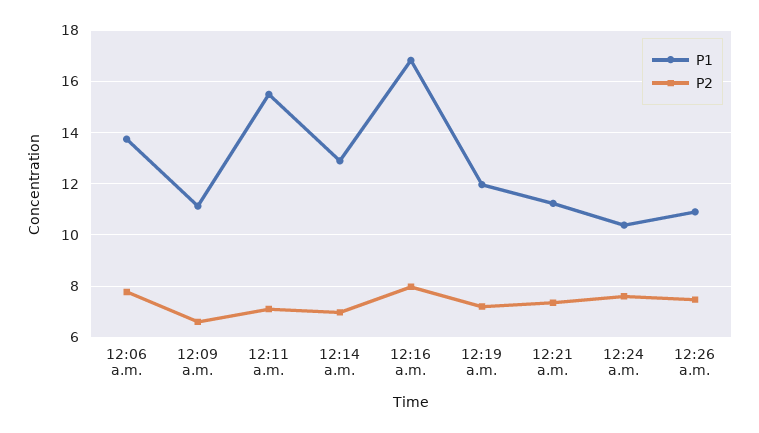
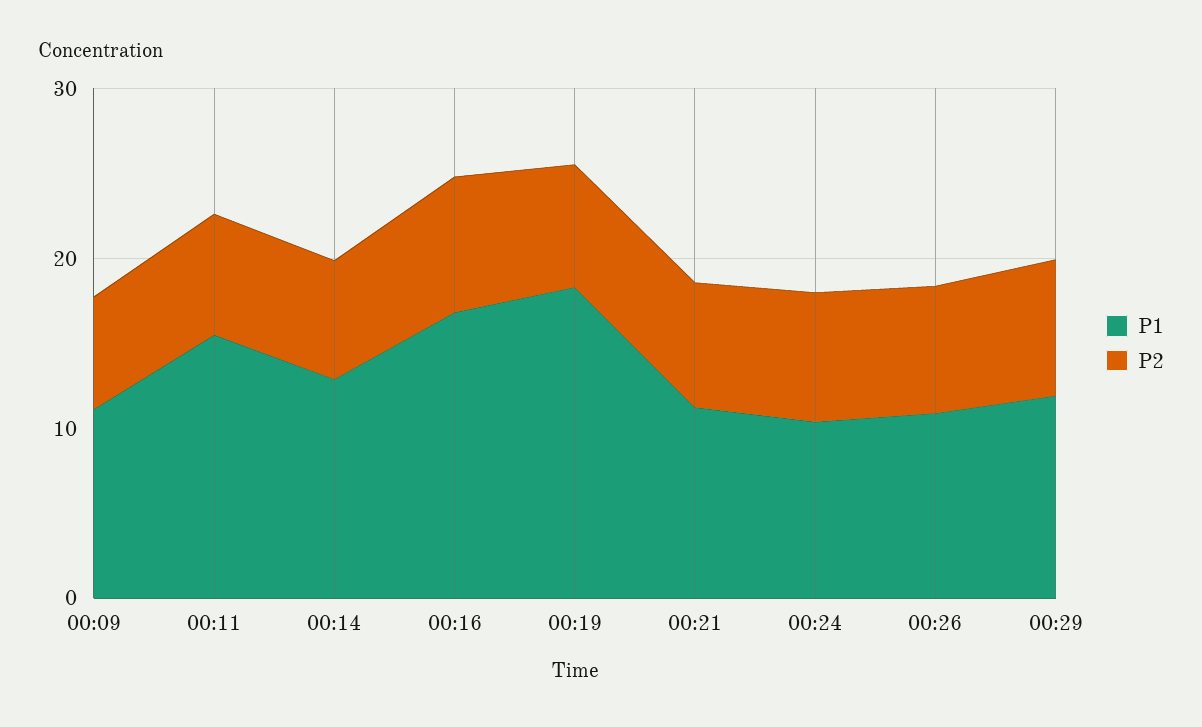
P1, 12:06 a.m.: 13.75 -> none
P2, 12:06 a.m.: 7.75 -> none
P1, 12:19 a.m.: 12 -> 18
P1, 00:29: none -> 12
P2, 00:29: none -> 8

